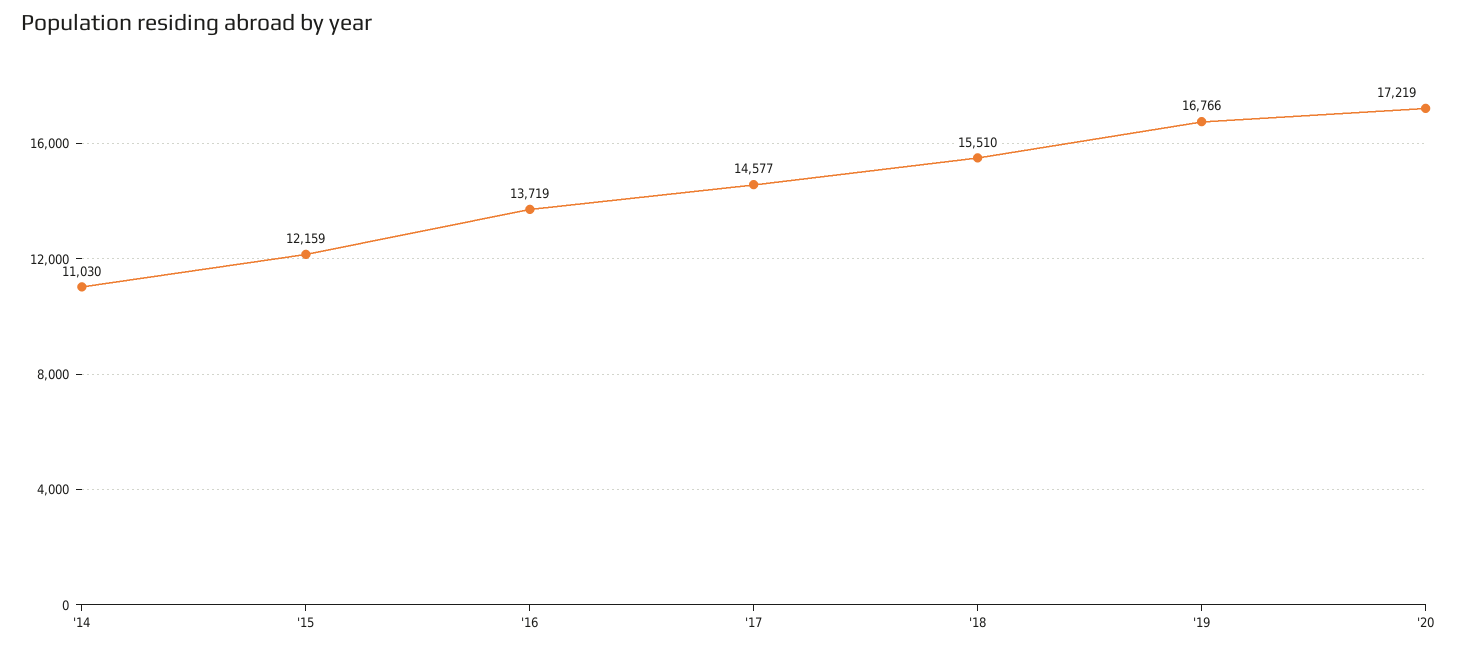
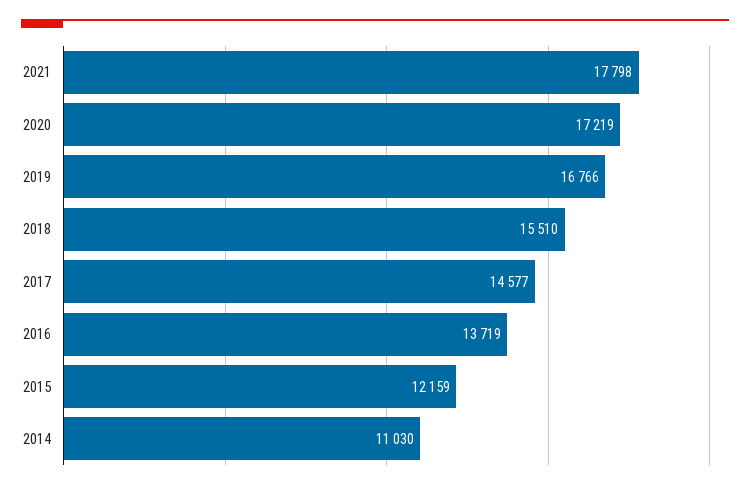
2021: none -> 17798

